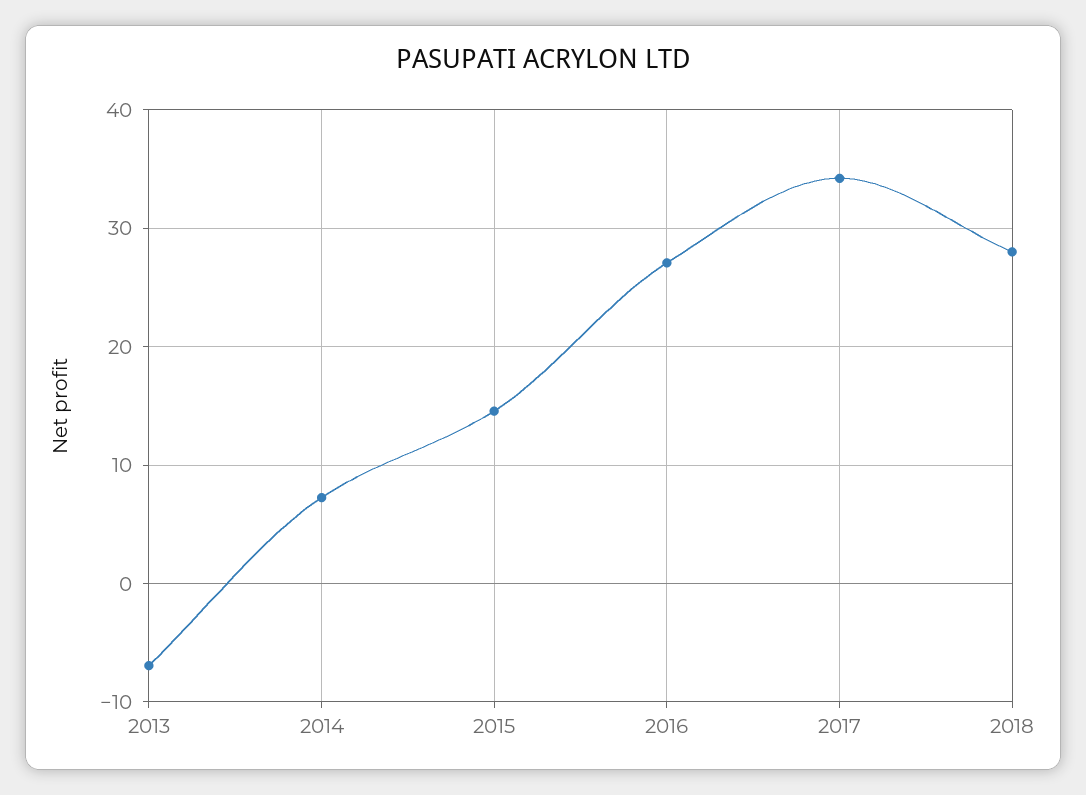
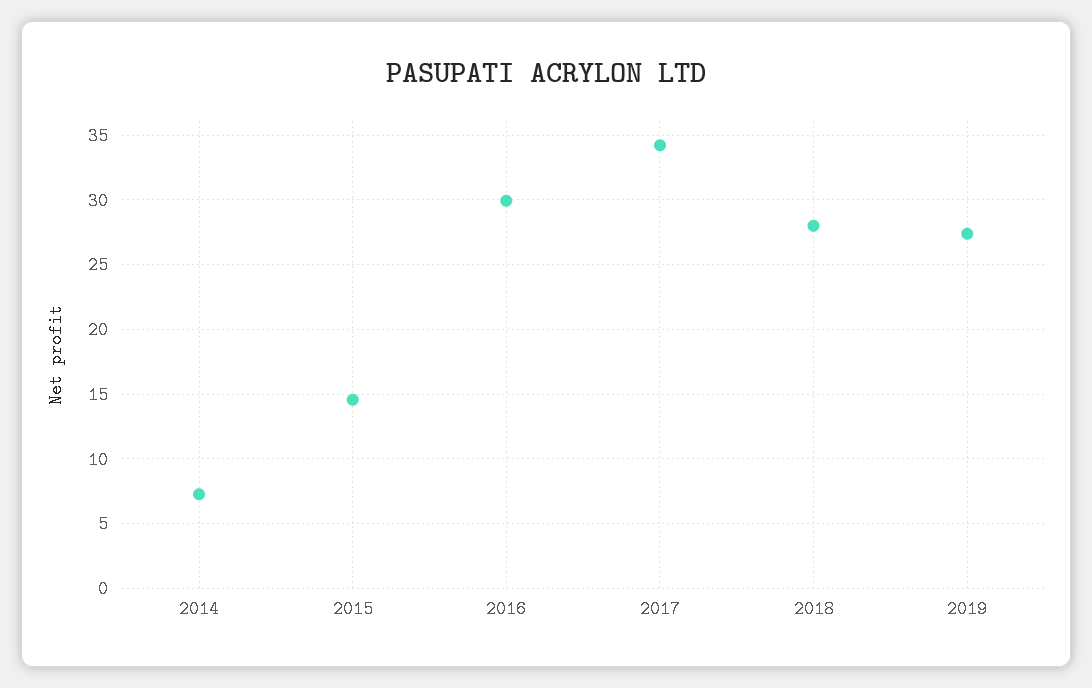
2013: -7 -> none
2016: 27 -> 30
2019: none -> 27.5

